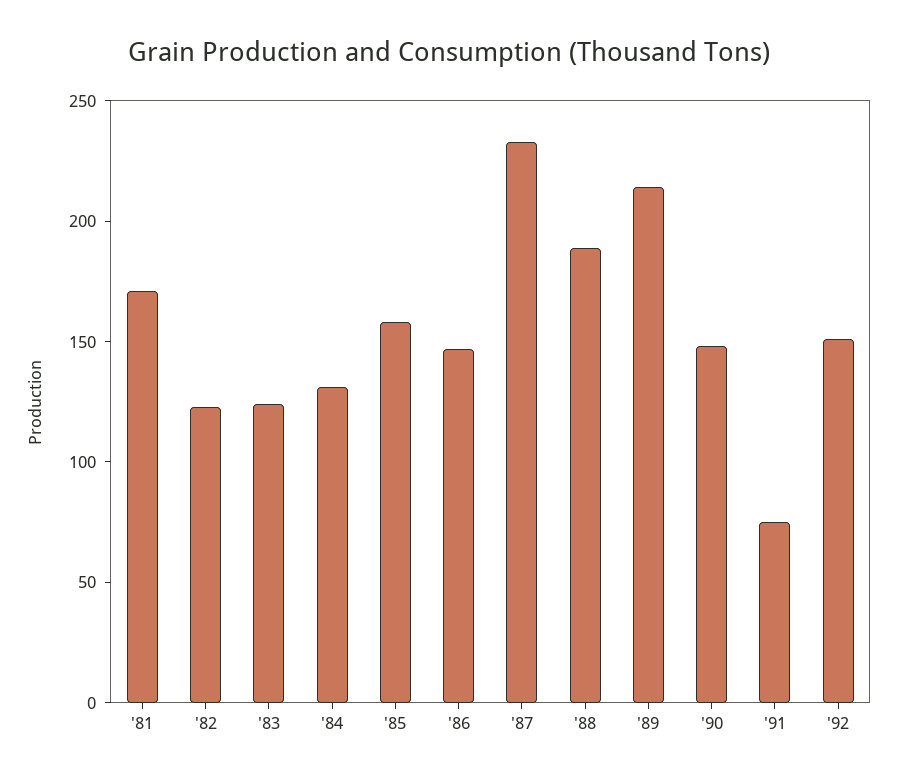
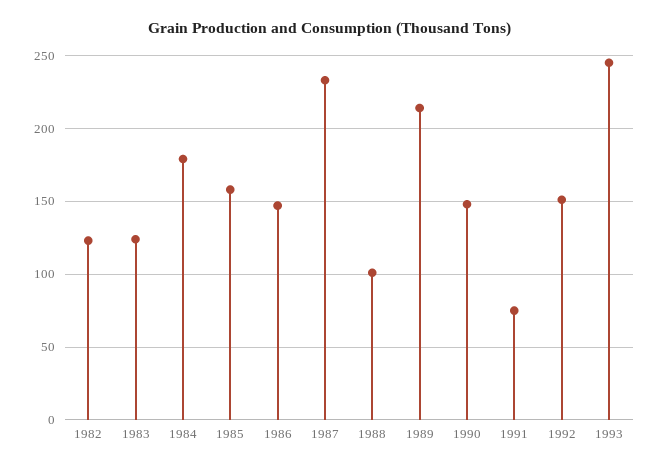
'81: 170 -> none
'84: 130 -> 180
'88: 190 -> 100
1993: none -> 245

